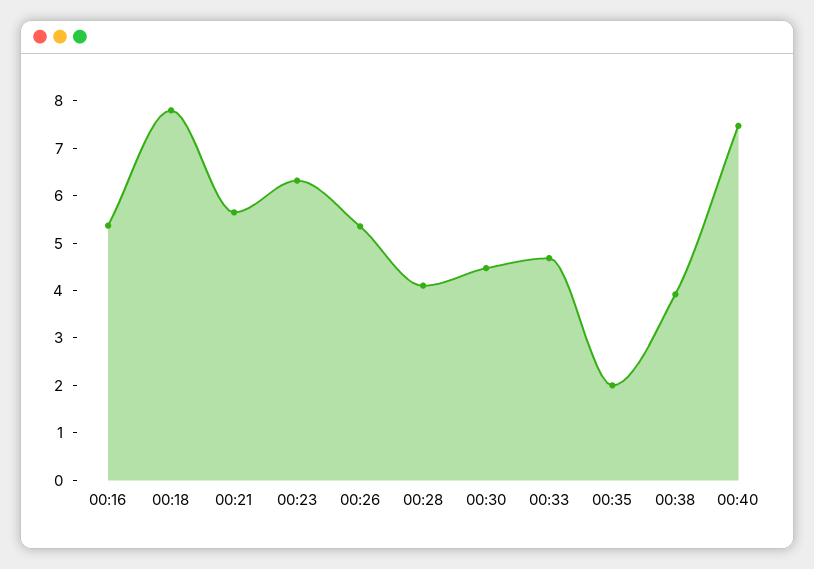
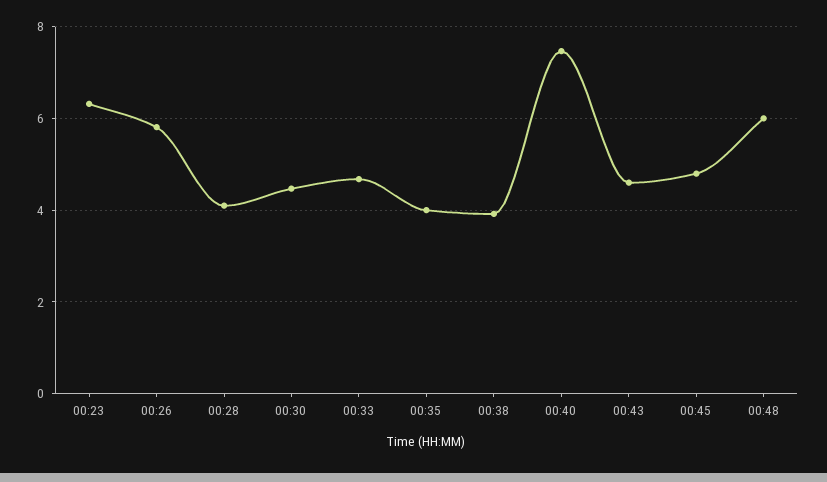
00:16: 5.4 -> none
00:18: 7.8 -> none
00:21: 5.6 -> none
00:26: 5.4 -> 5.8
00:35: 2 -> 4
00:43: none -> 4.6
00:45: none -> 4.8
00:48: none -> 6

